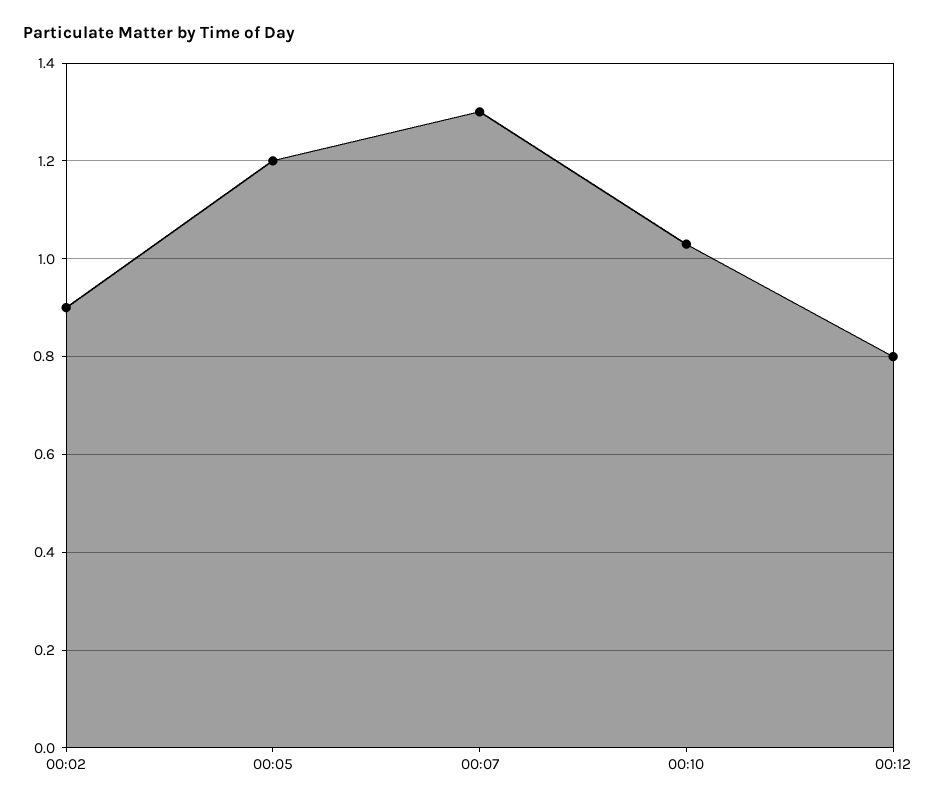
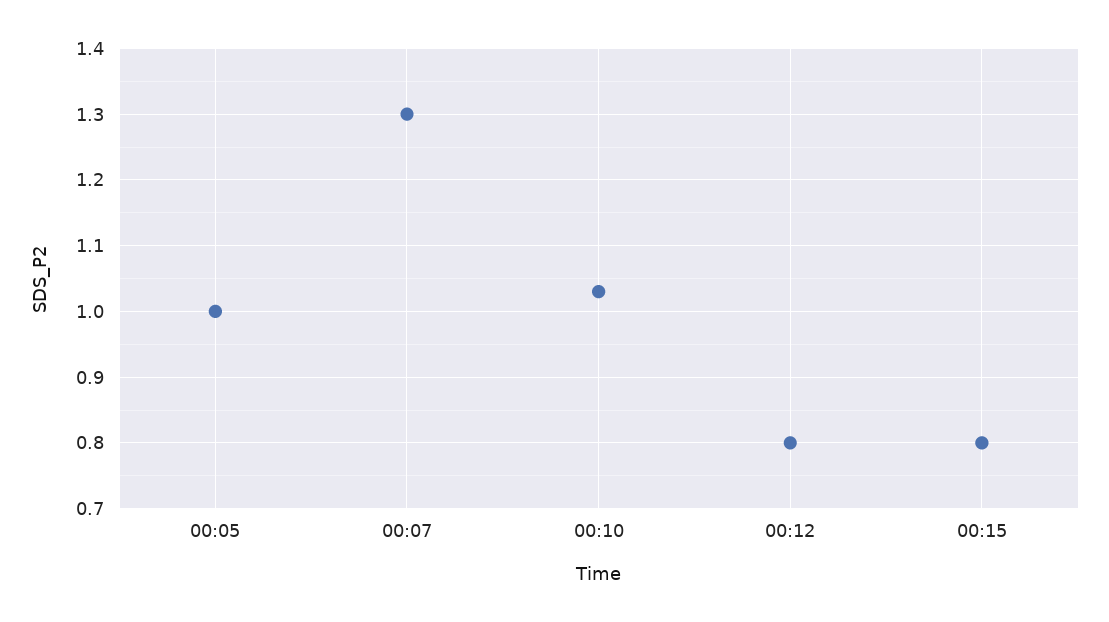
00:02: 0.9 -> none
00:05: 1.2 -> 1
00:15: none -> 0.8

